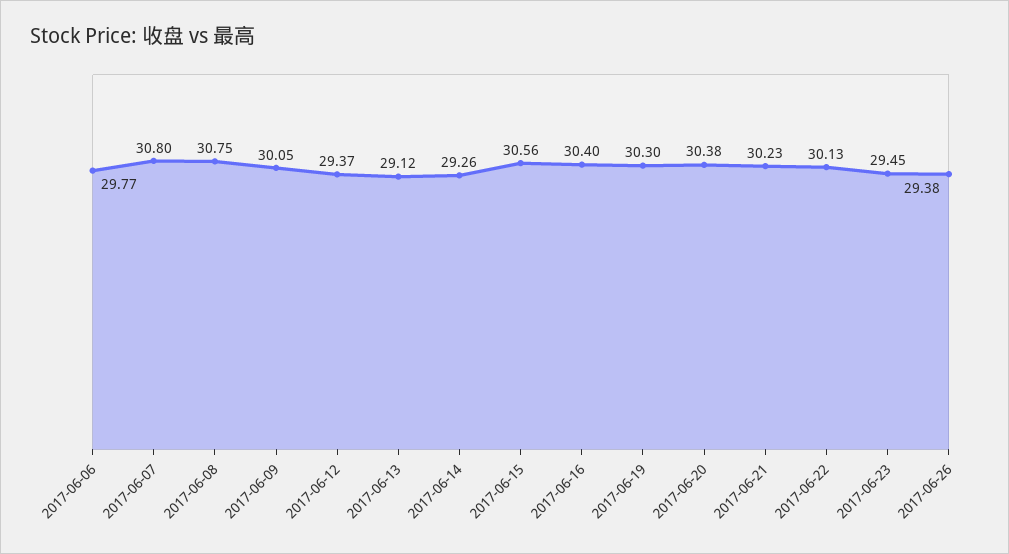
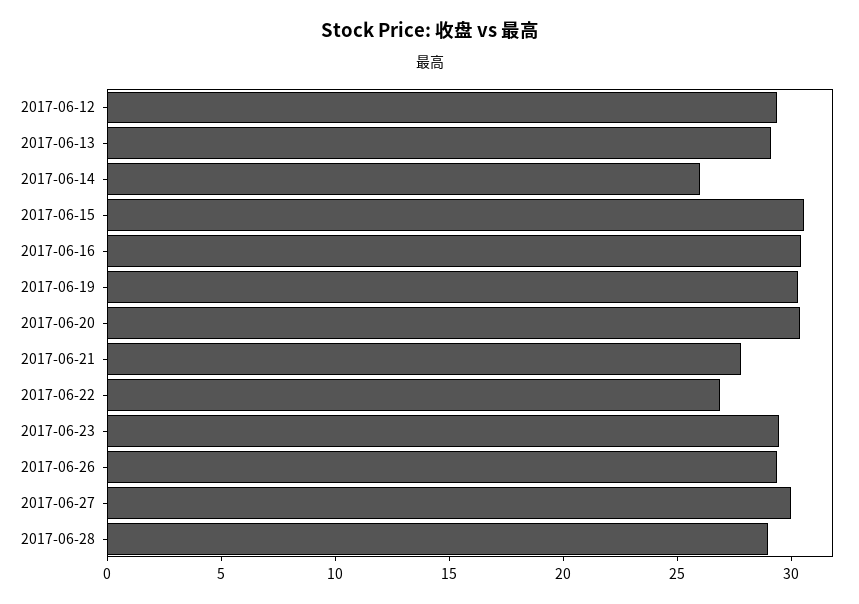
2017-06-06: 29.77 -> none
2017-06-07: 30.8 -> none
2017-06-08: 30.75 -> none
2017-06-09: 30.05 -> none
2017-06-14: 29.26 -> 26
2017-06-21: 30.23 -> 28
2017-06-22: 30.13 -> 27
2017-06-27: none -> 30
2017-06-28: none -> 29

